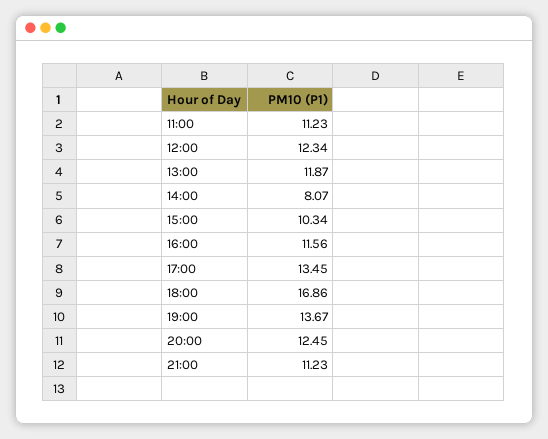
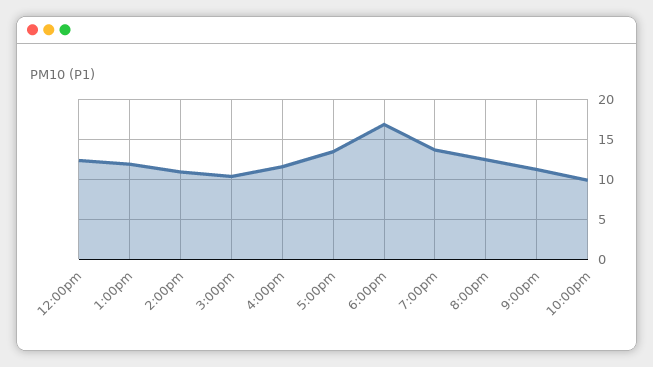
11:00: 11.23 -> none
14:00: 8.07 -> 11
10:00pm: none -> 10

